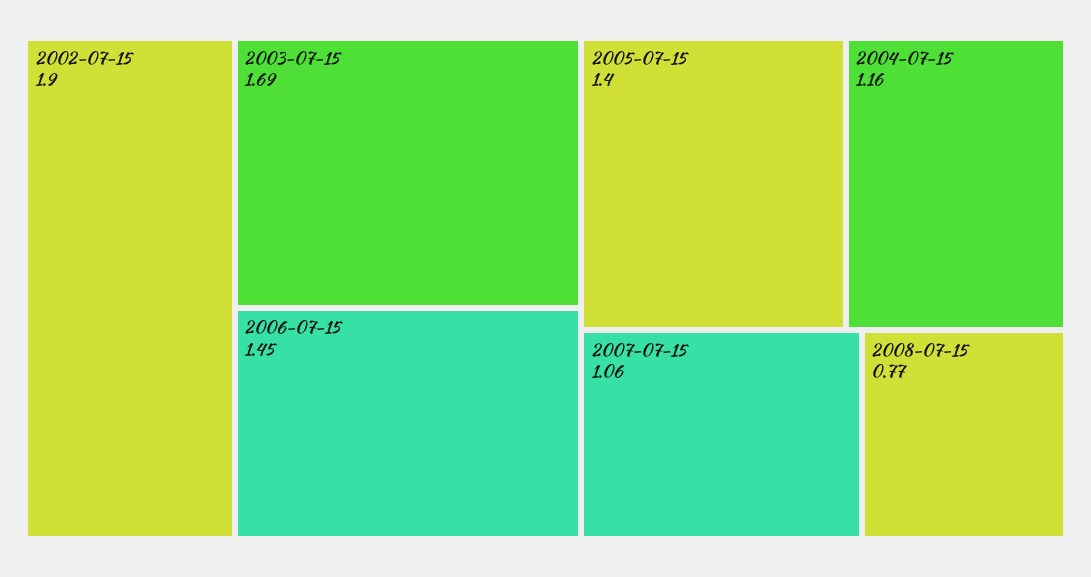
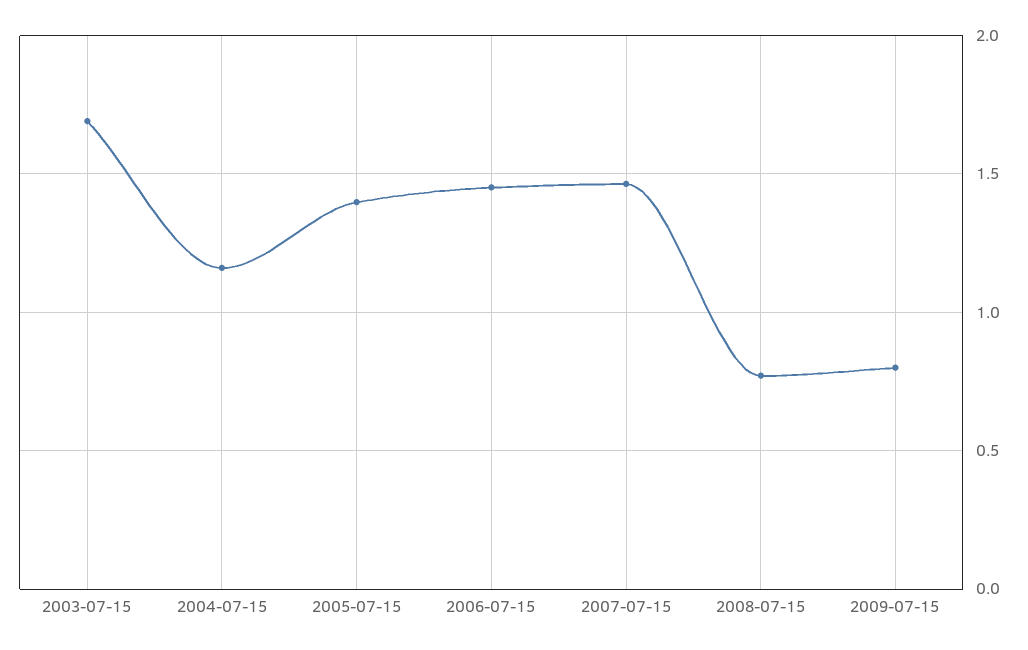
2002-07-15: 1.9 -> none
2007-07-15: 1.06 -> 1.45
2009-07-15: none -> 0.8

